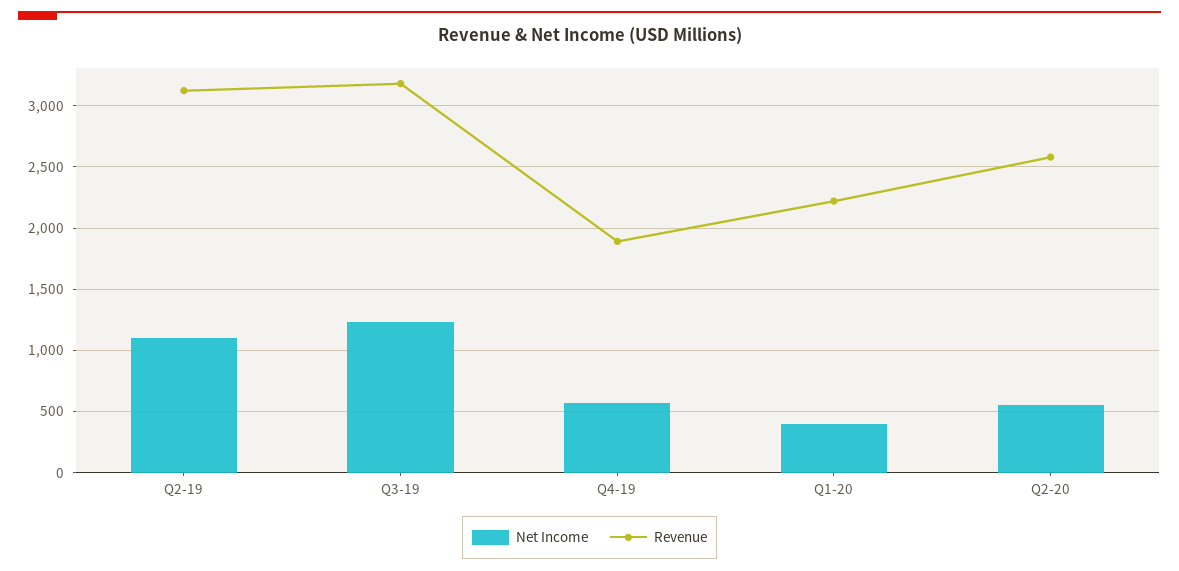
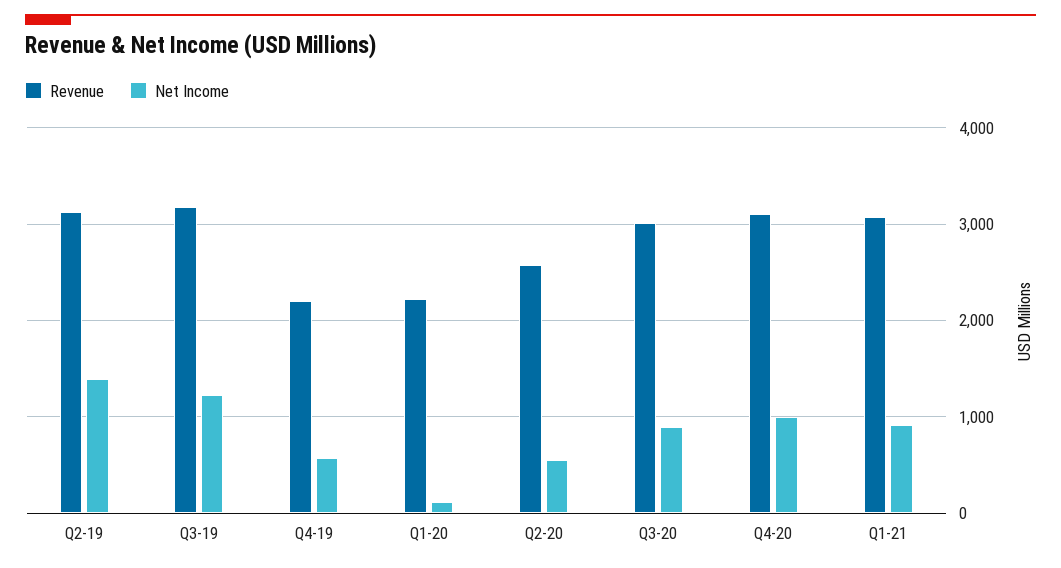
Net Income, Q2-19: 1100 -> 1400
Revenue, Q4-19: 1900 -> 2200
Net Income, Q1-20: 400 -> 100
Revenue, Q3-20: none -> 3000
Net Income, Q3-20: none -> 900
Revenue, Q4-20: none -> 3100
Net Income, Q4-20: none -> 1000
Revenue, Q1-21: none -> 3100
Net Income, Q1-21: none -> 900

